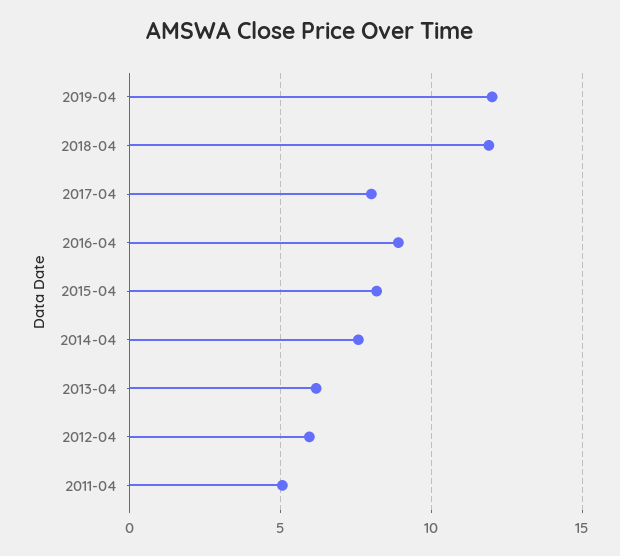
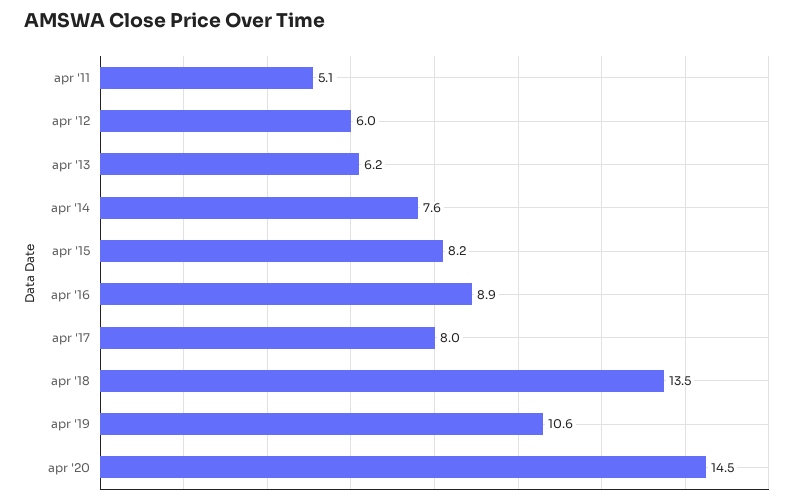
2019-04: 12 -> 10.6
2018-04: 12 -> 13.5
apr '20: none -> 14.5

